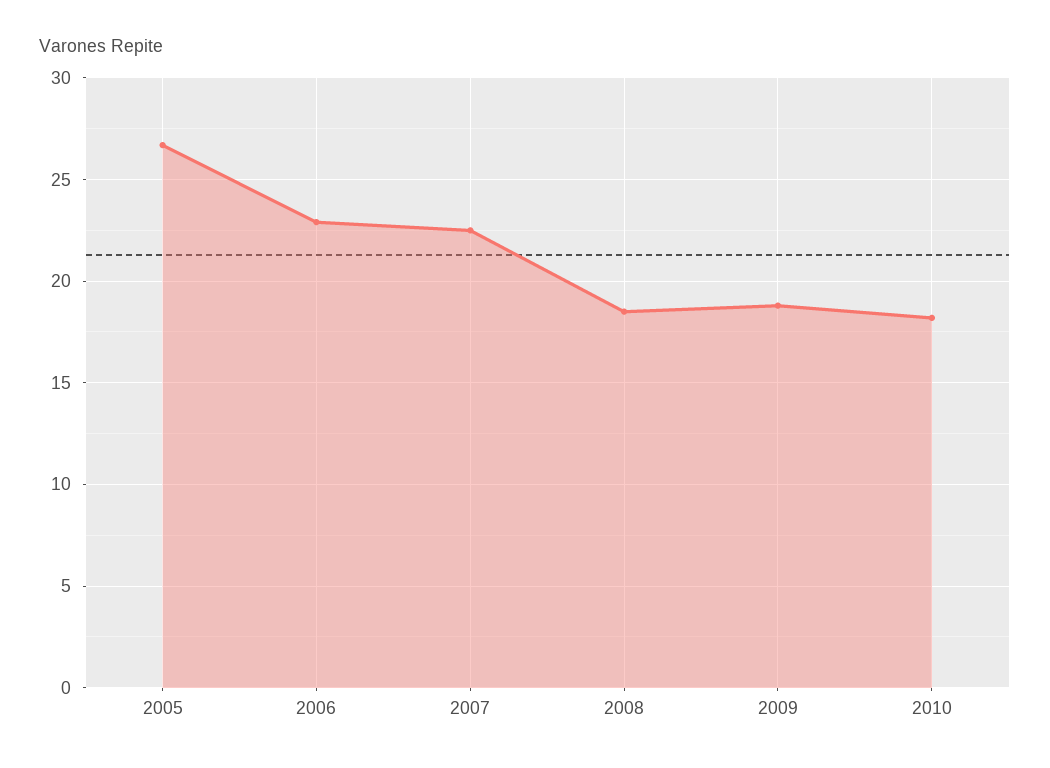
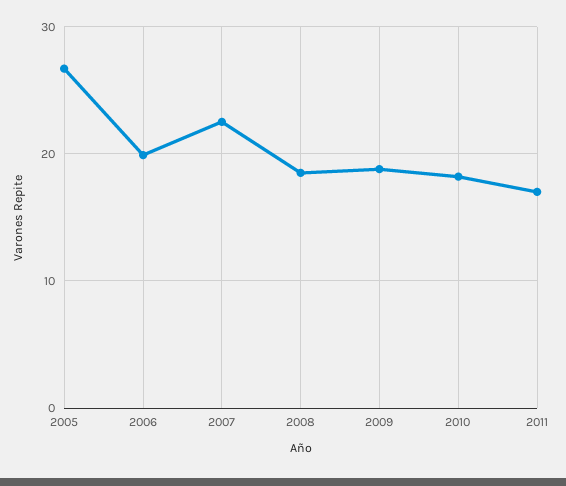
2006: 23 -> 20
2011: none -> 17

